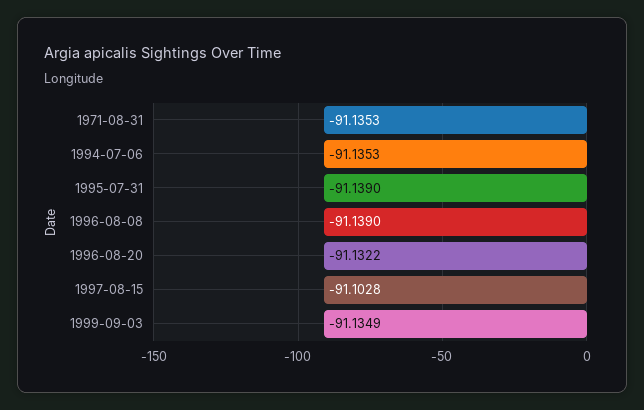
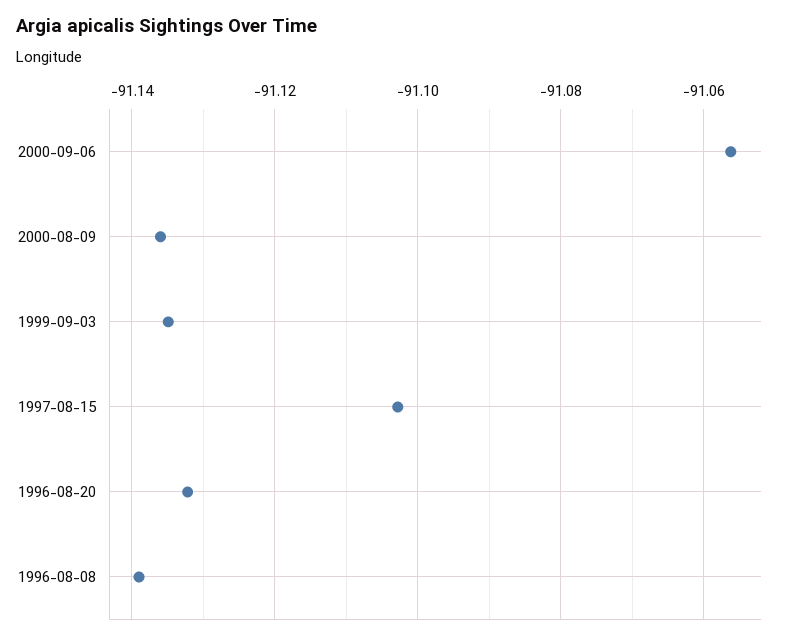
1971-08-31: -91.1353 -> none
1994-07-06: -91.1353 -> none
1995-07-31: -91.139 -> none
2000-09-06: none -> -91.056
2000-08-09: none -> -91.136

